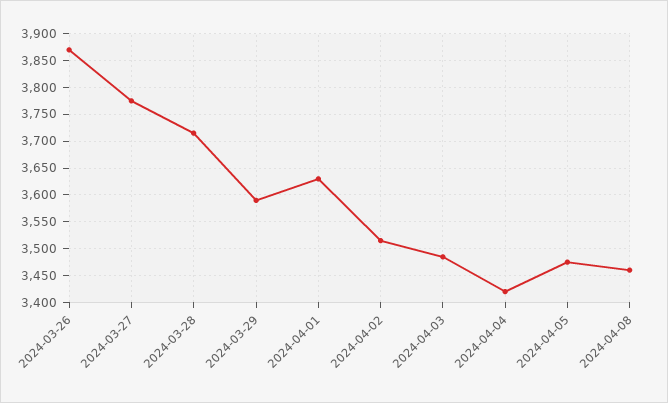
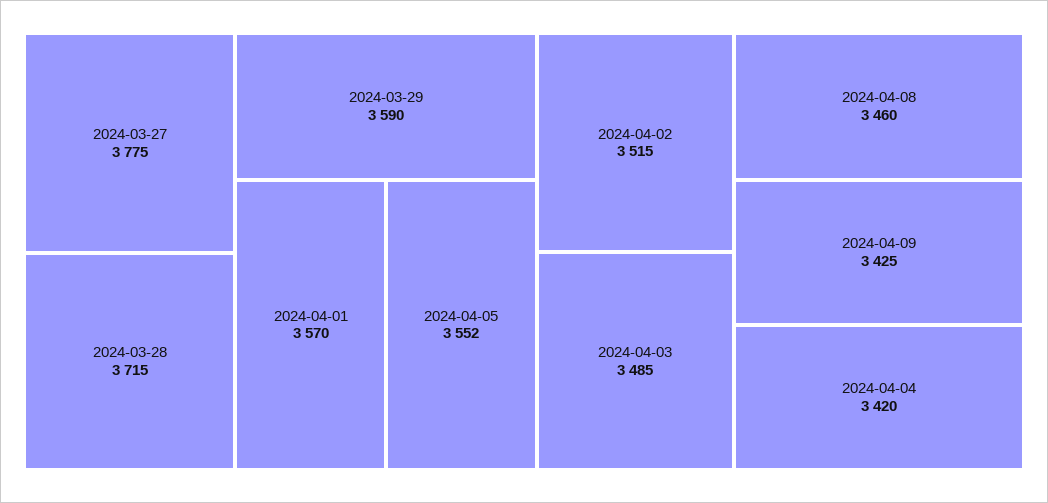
2024-03-26: 3875 -> none
2024-04-01: 3625 -> 3570
2024-04-05: 3475 -> 3552
2024-04-09: none -> 3425

